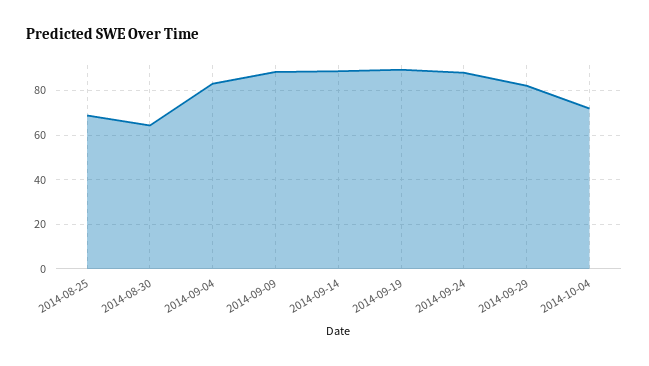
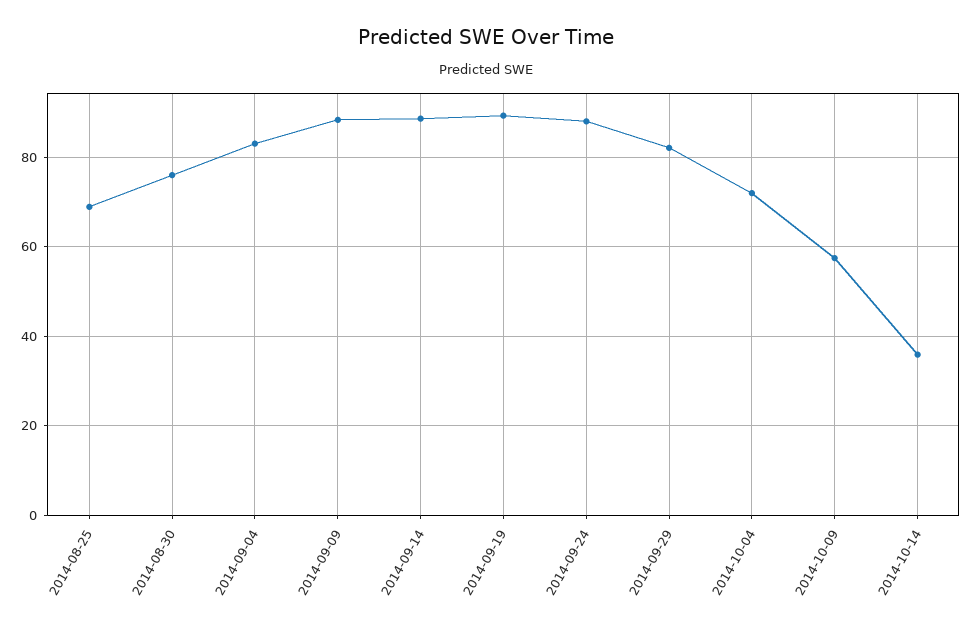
2014-08-30: 65 -> 76
2014-10-09: none -> 58
2014-10-14: none -> 36

